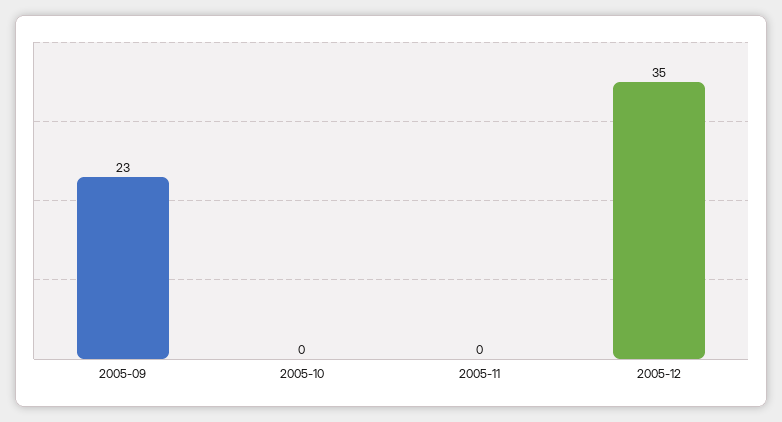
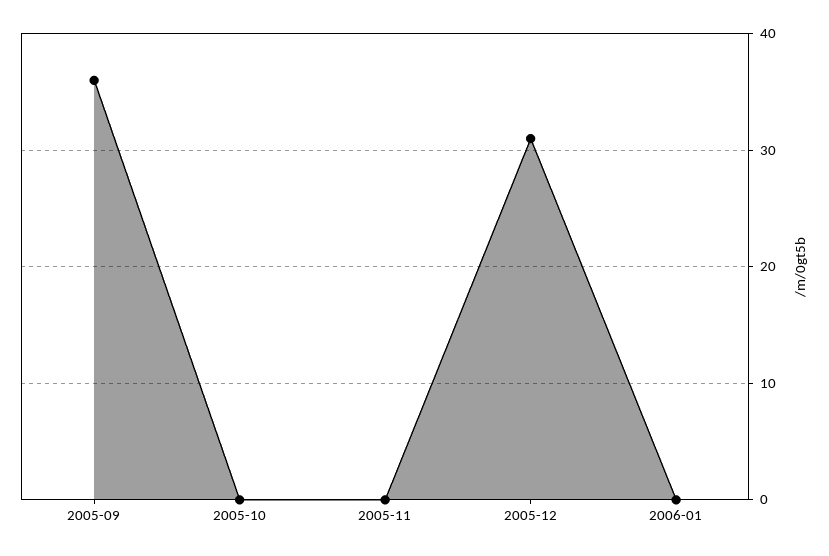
2005-09: 23 -> 36
2005-12: 35 -> 31
2006-01: none -> 0

